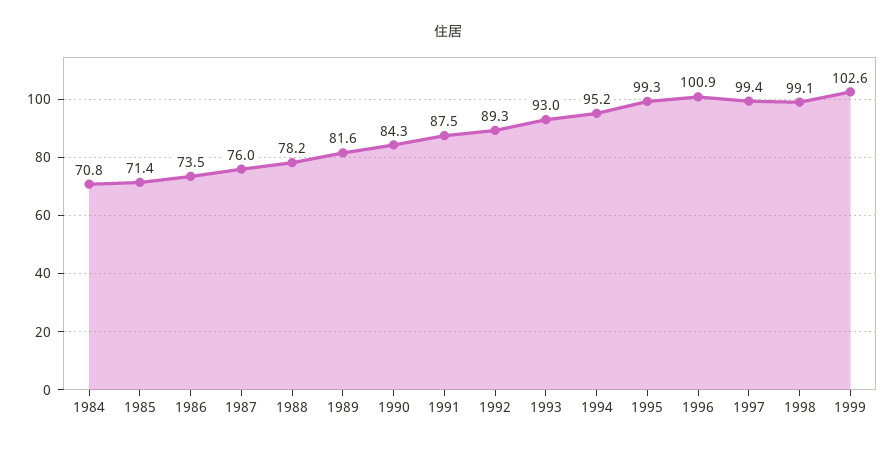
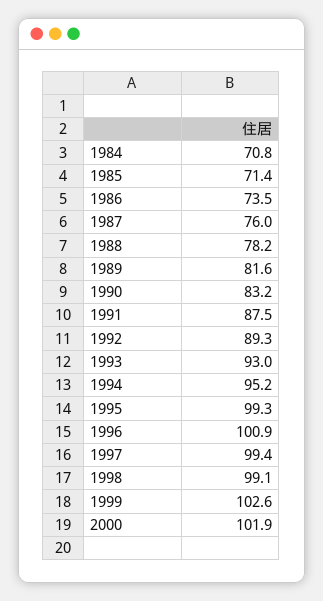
1990: 84.3 -> 83.2
2000: none -> 101.9

